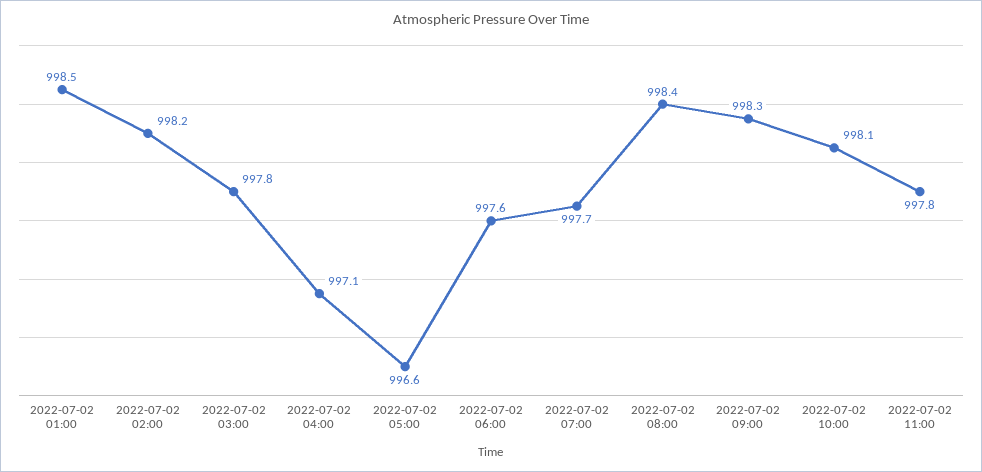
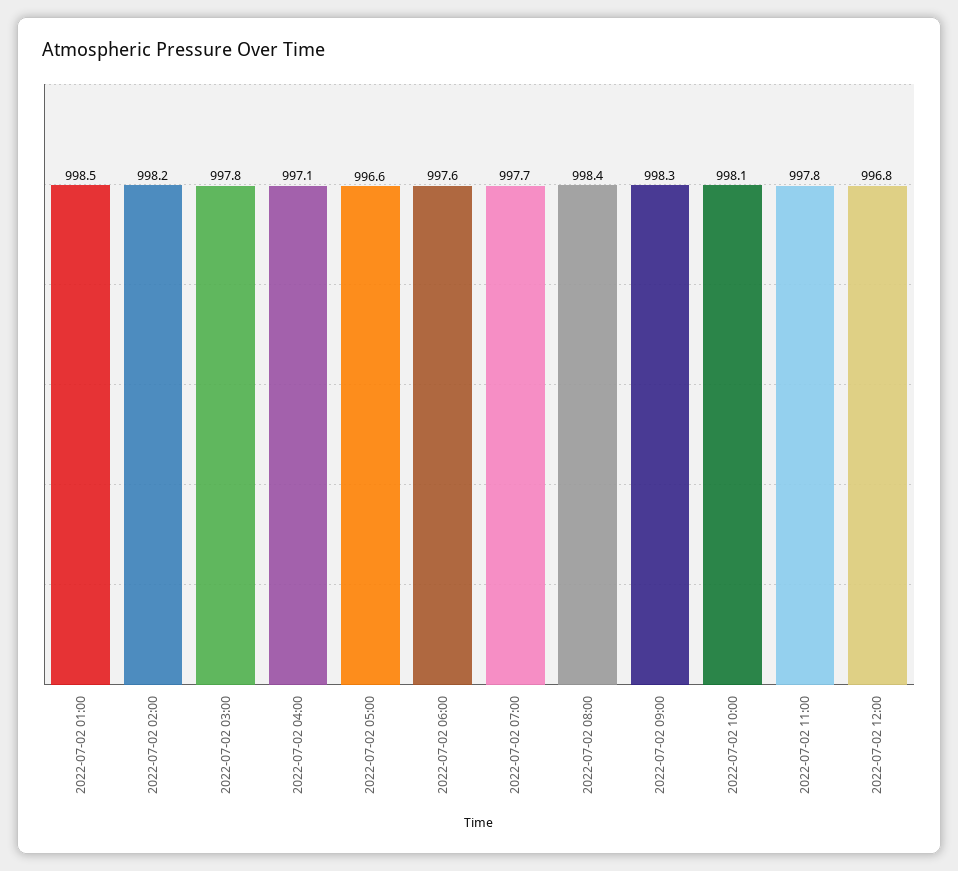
2022-07-02 12:00: none -> 996.8

